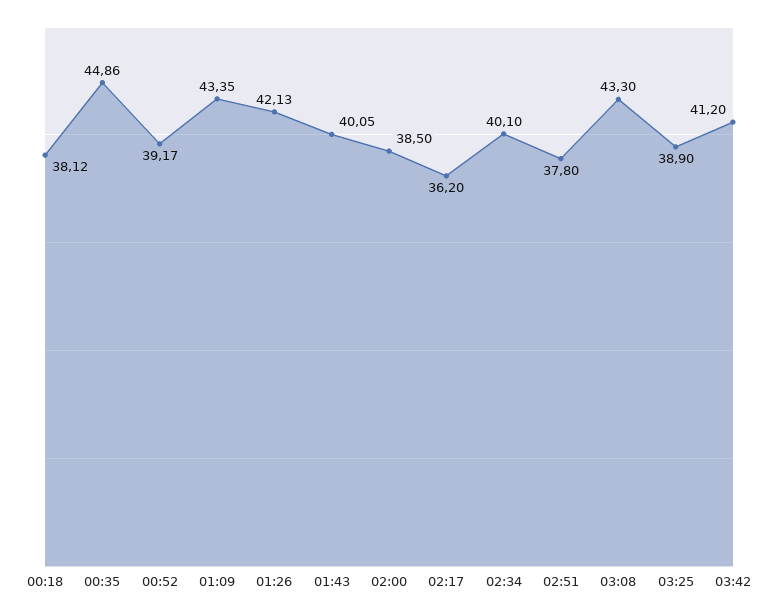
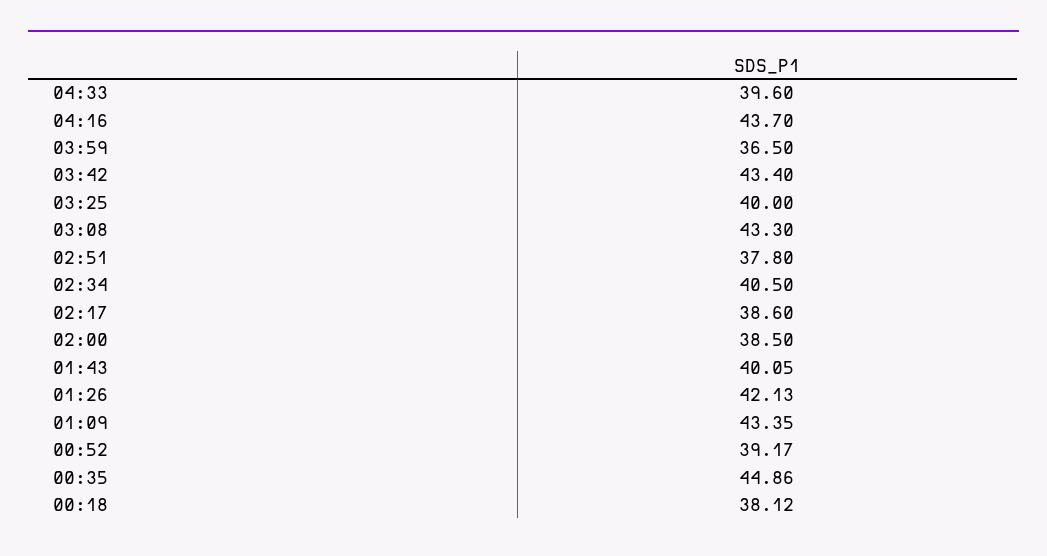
02:17: 36.2 -> 38.6
02:34: 40.1 -> 40.5
03:25: 38.9 -> 40
03:42: 41.2 -> 43.4
04:33: none -> 39.6
04:16: none -> 43.7
03:59: none -> 36.5

